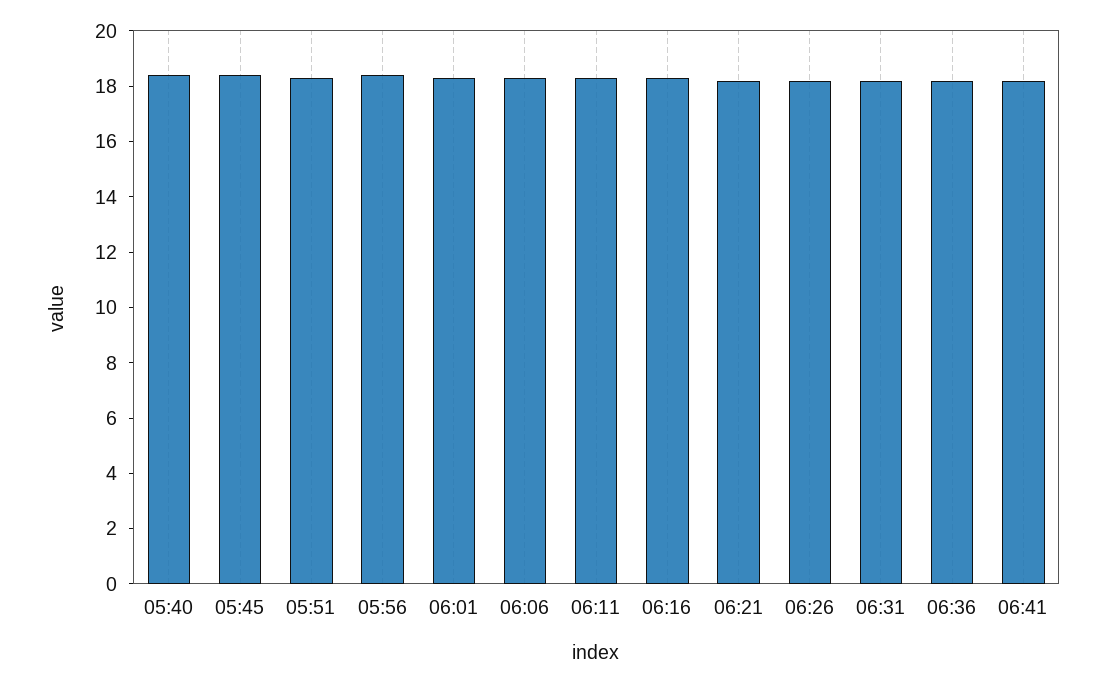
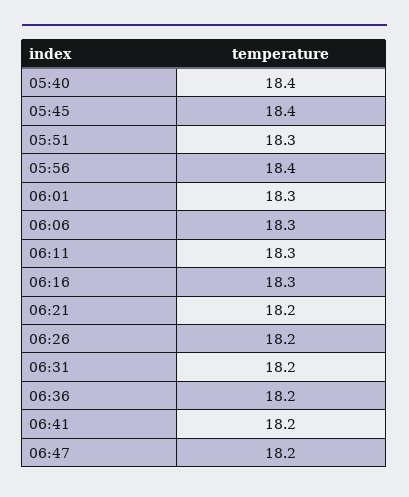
06:47: none -> 18.2

